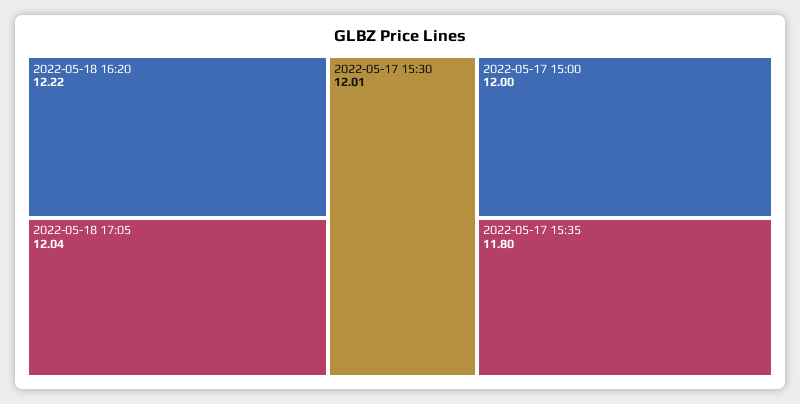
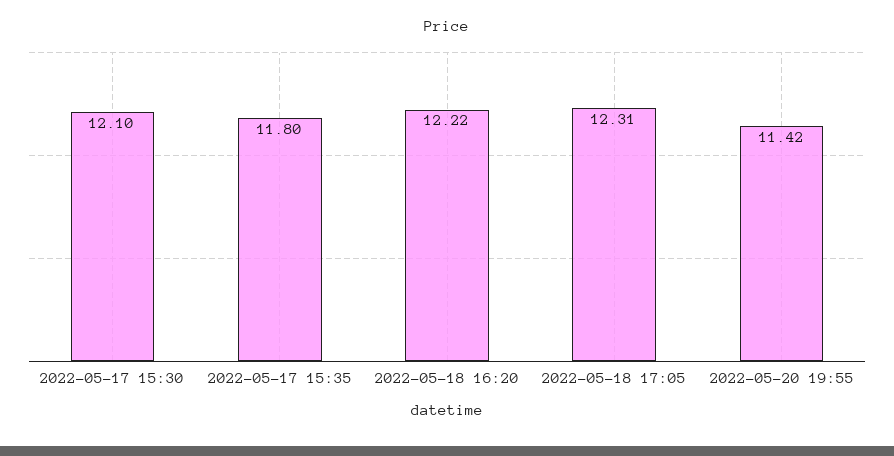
2022-05-18 17:05: 12.04 -> 12.31
2022-05-17 15:30: 12.01 -> 12.1
2022-05-17 15:00: 12 -> none
2022-05-20 19:55: none -> 11.42

